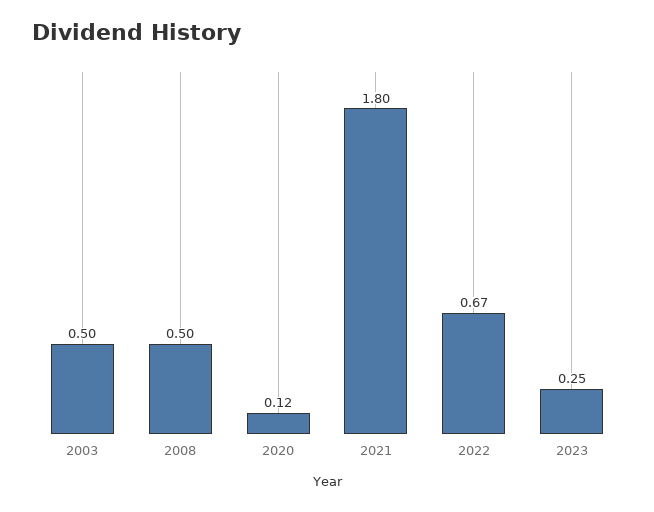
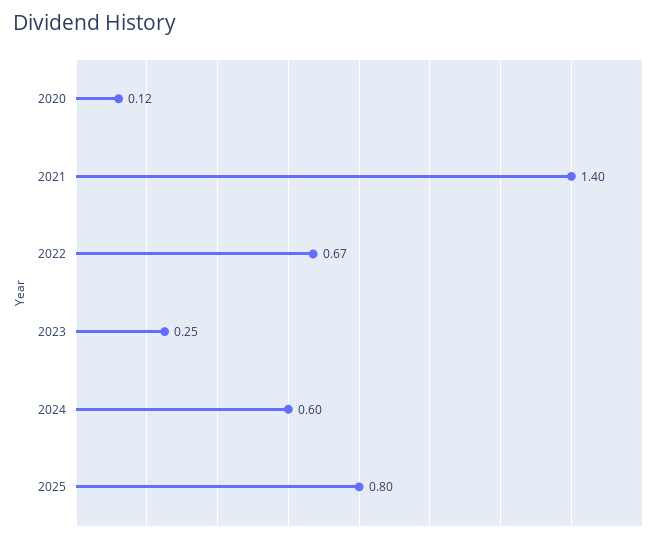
2003: 0.5 -> none
2008: 0.5 -> none
2021: 1.8 -> 1.4
2024: none -> 0.6
2025: none -> 0.8

